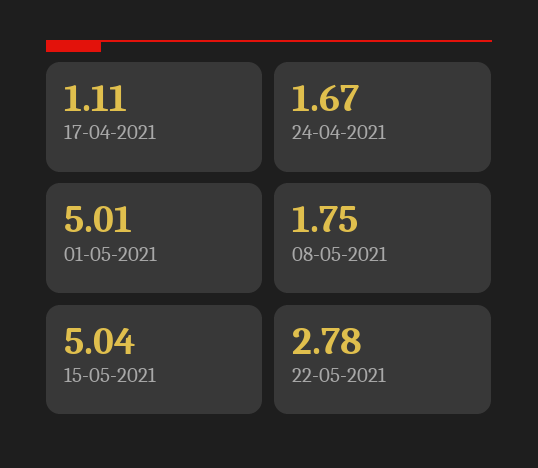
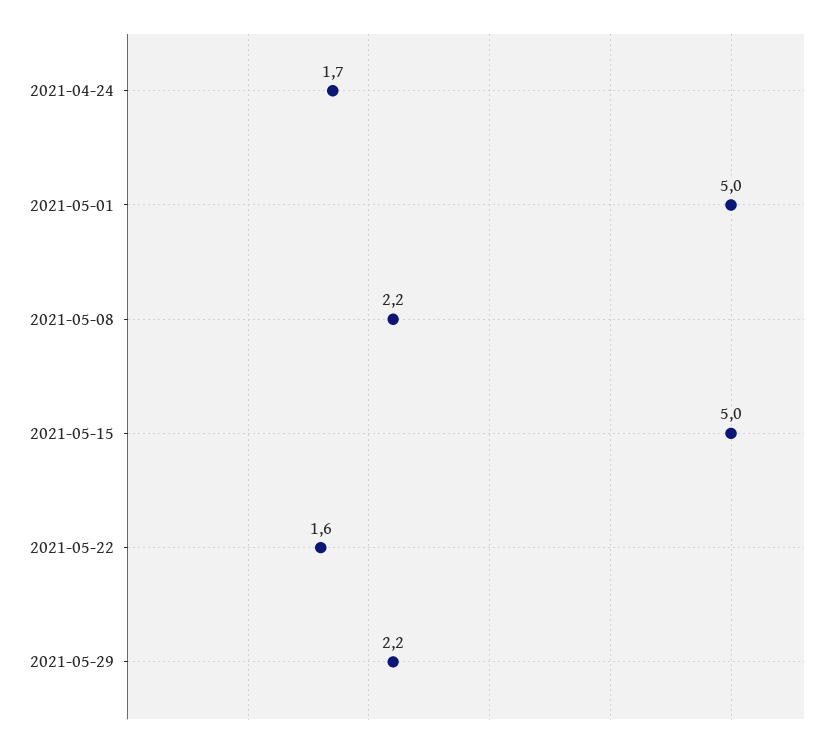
17-04-2021: 1.11 -> none
08-05-2021: 1.75 -> 2.2
22-05-2021: 2.78 -> 1.6
2021-05-29: none -> 2.2

